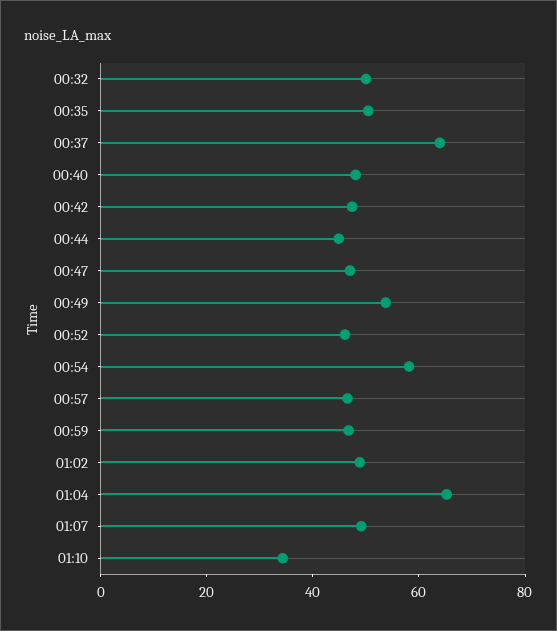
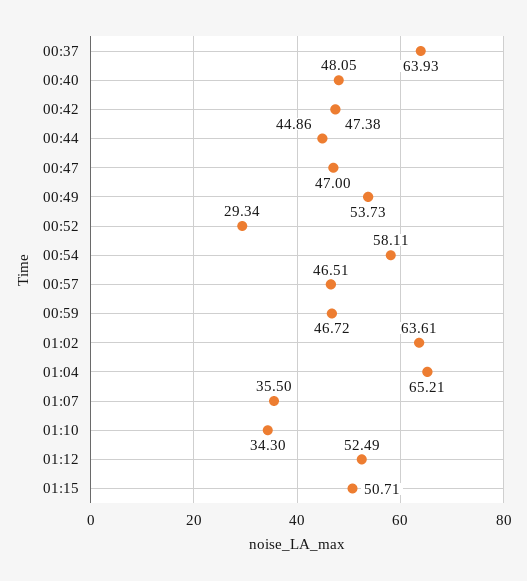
00:32: 50 -> none
00:35: 50 -> none
00:52: 45 -> 29.34
01:02: 50 -> 63.61
01:07: 50 -> 35.5
01:12: none -> 52.49
01:15: none -> 50.71

